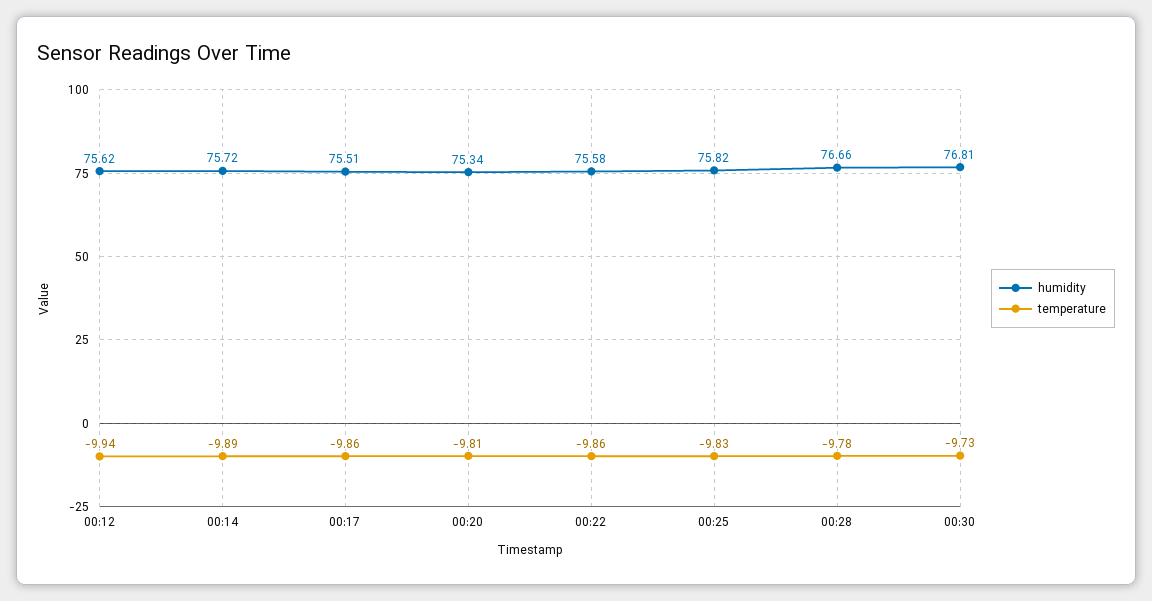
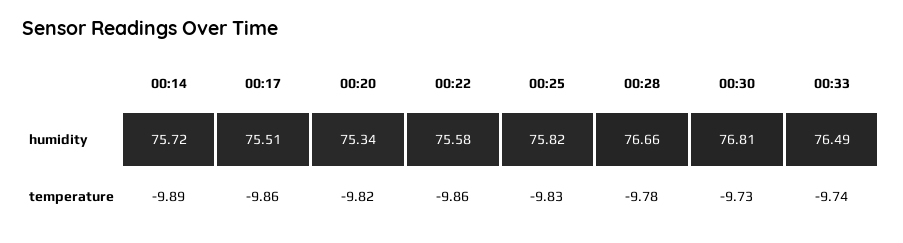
humidity, 00:12: 75.62 -> none
temperature, 00:12: -9.94 -> none
temperature, 00:20: -9.81 -> -9.82
humidity, 00:33: none -> 76.49
temperature, 00:33: none -> -9.74

